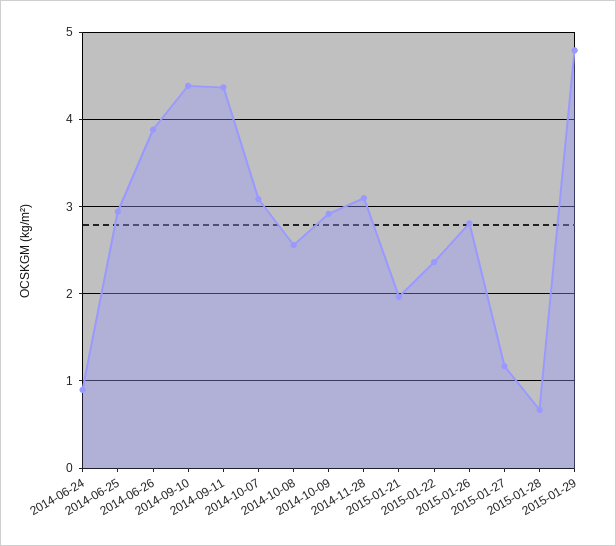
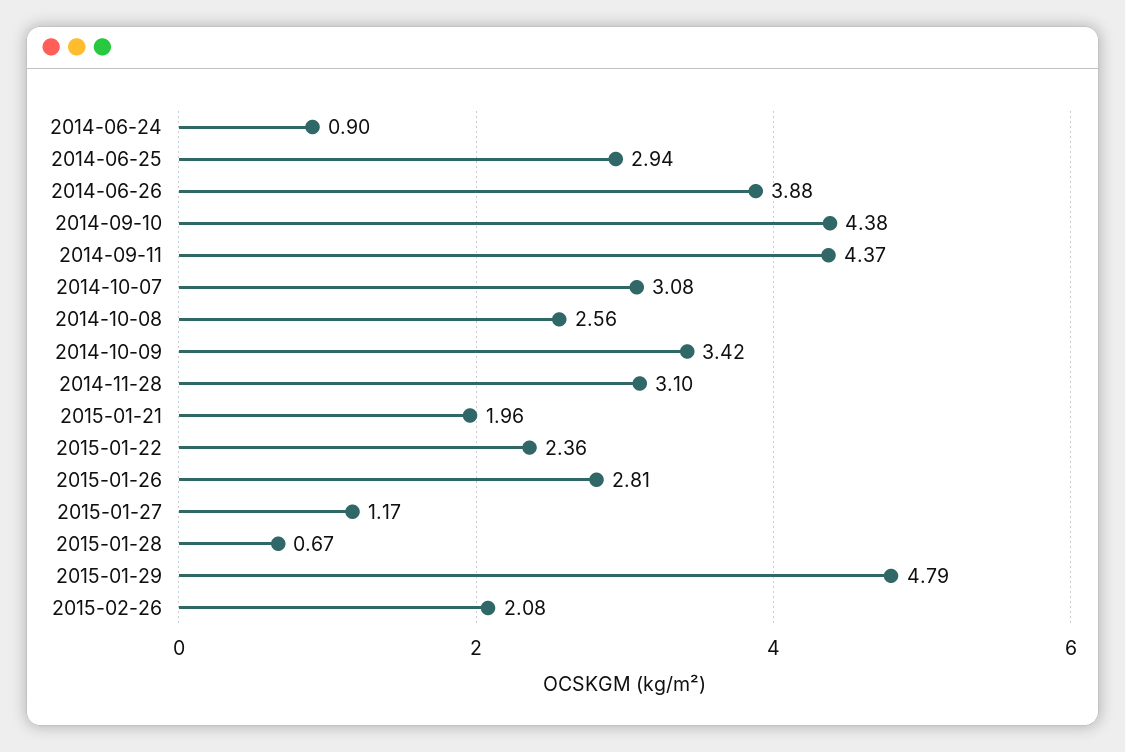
2014-10-09: 2.9 -> 3.42
2015-02-26: none -> 2.08

